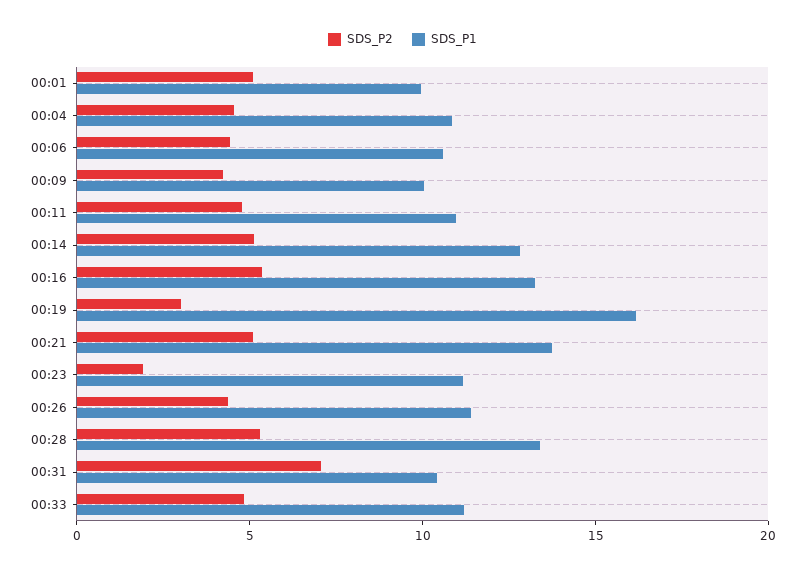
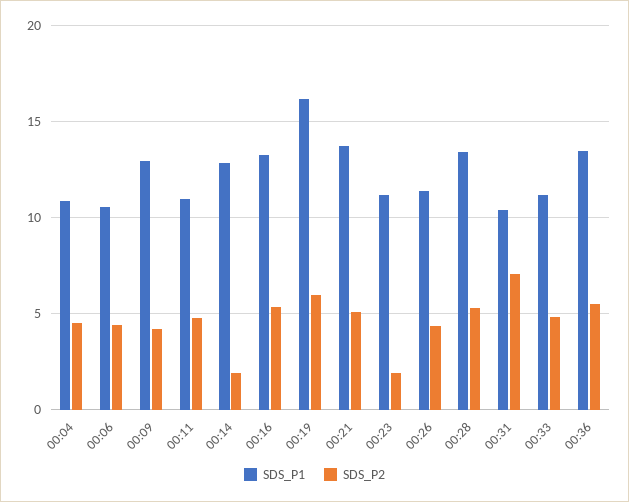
SDS_P2, 00:01: 5 -> none
SDS_P1, 00:01: 10 -> none
SDS_P1, 00:09: 10 -> 13
SDS_P2, 00:14: 5 -> 2
SDS_P2, 00:19: 3 -> 6
SDS_P1, 00:36: none -> 13.5
SDS_P2, 00:36: none -> 5.5

